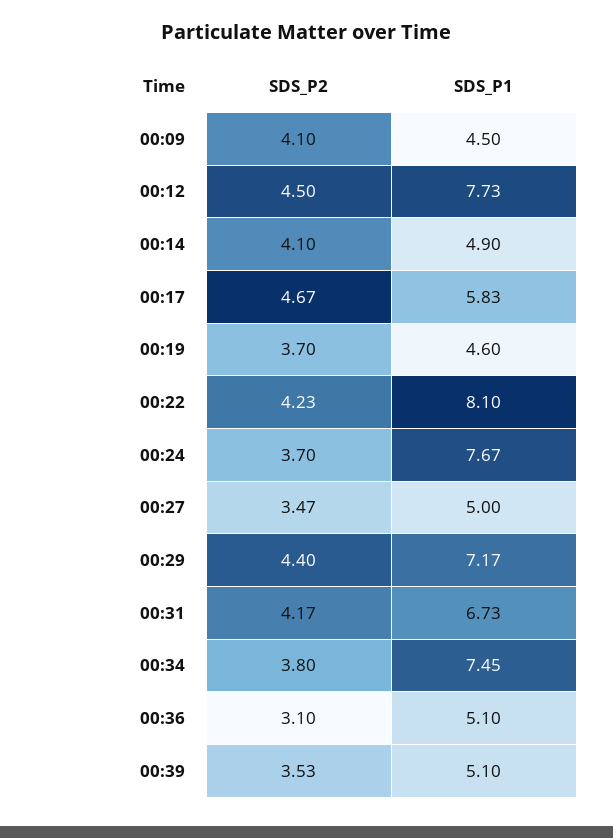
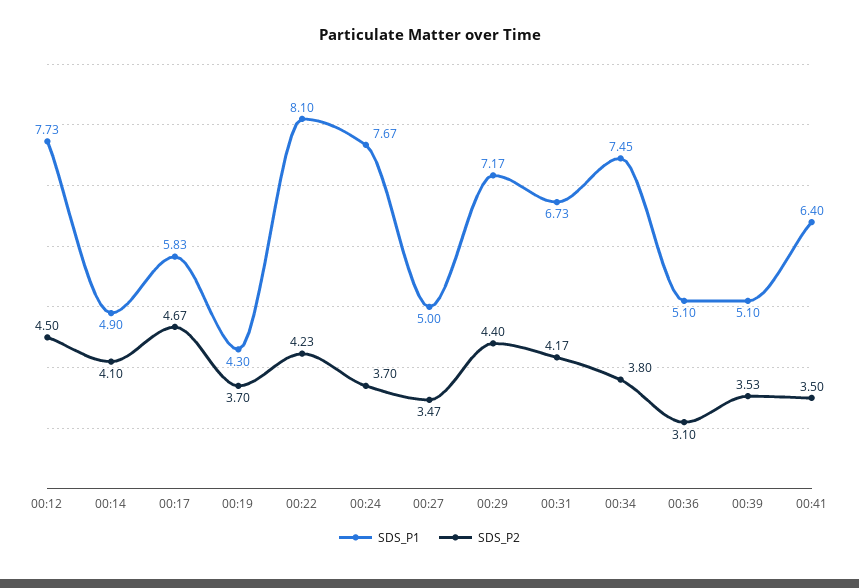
SDS_P2, 00:09: 4.1 -> none
SDS_P1, 00:09: 4.5 -> none
SDS_P1, 00:19: 4.6 -> 4.3
SDS_P1, 00:41: none -> 6.4
SDS_P2, 00:41: none -> 3.5

